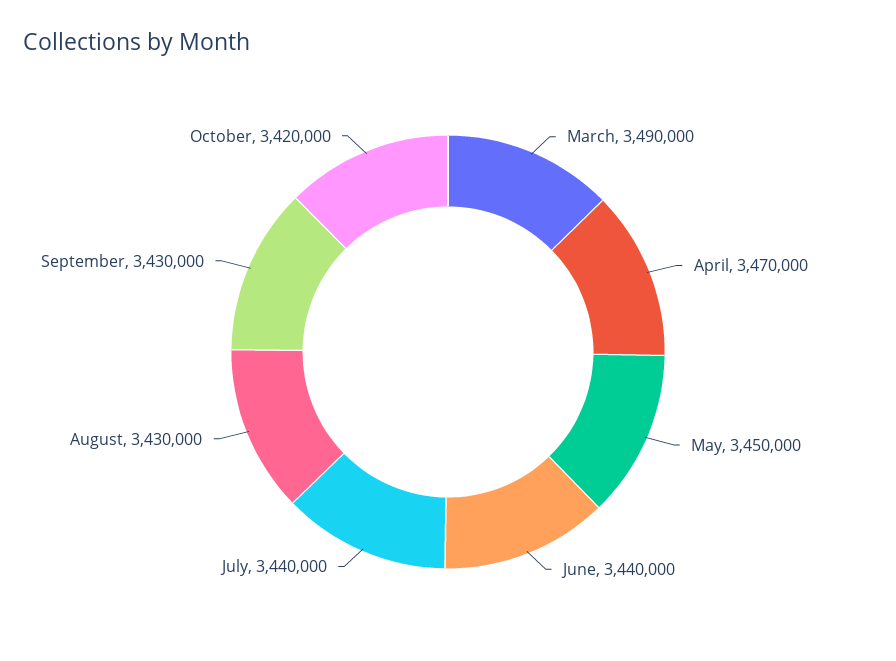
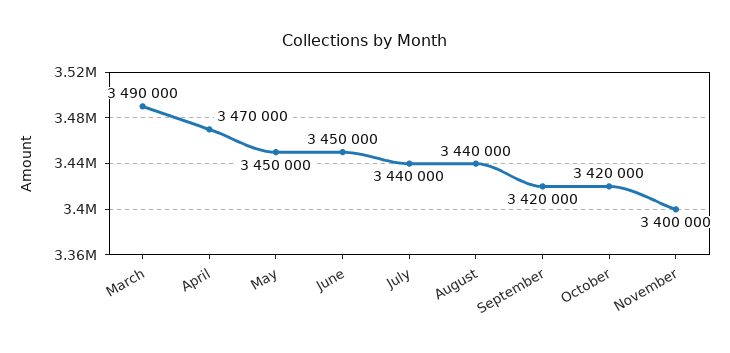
June: 3440000 -> 3450000
August: 3430000 -> 3440000
September: 3430000 -> 3420000
November: none -> 3400000

